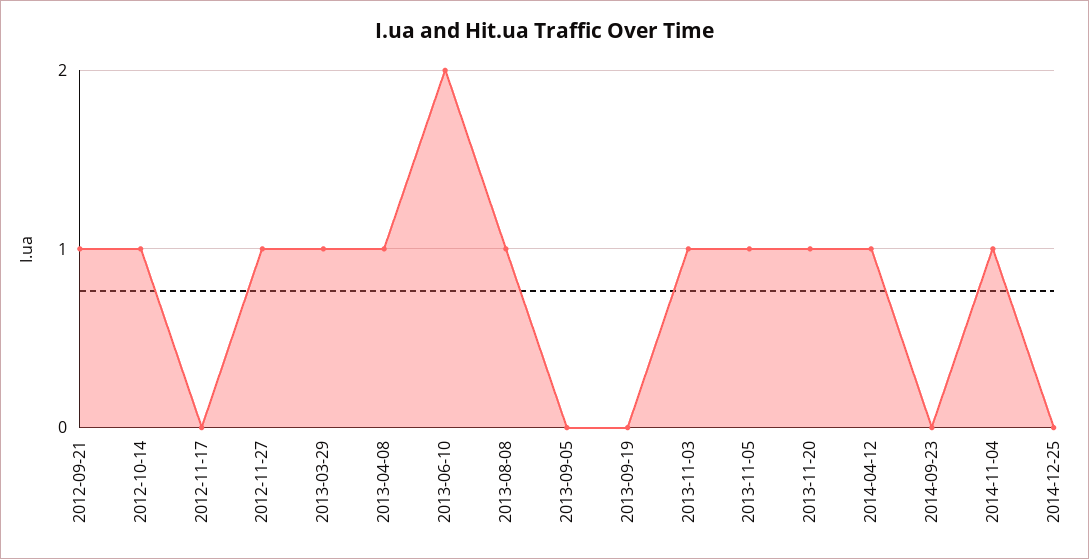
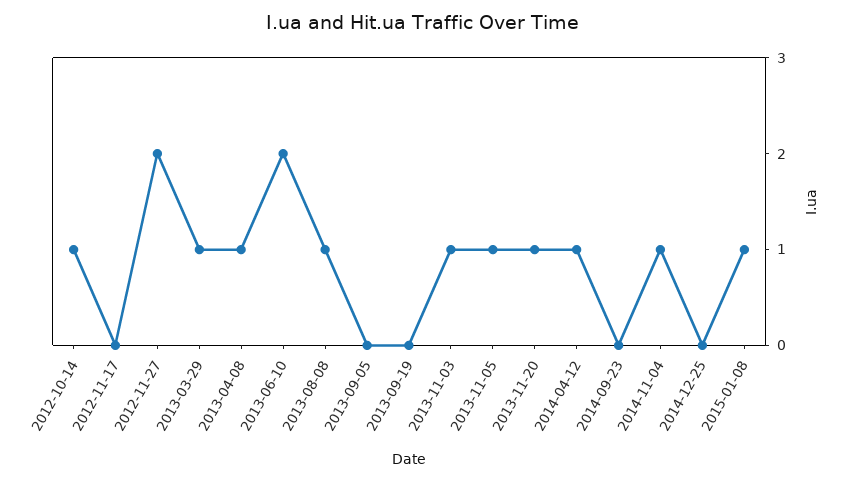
2012-09-21: 1 -> none
2012-11-27: 1 -> 2
2015-01-08: none -> 1

